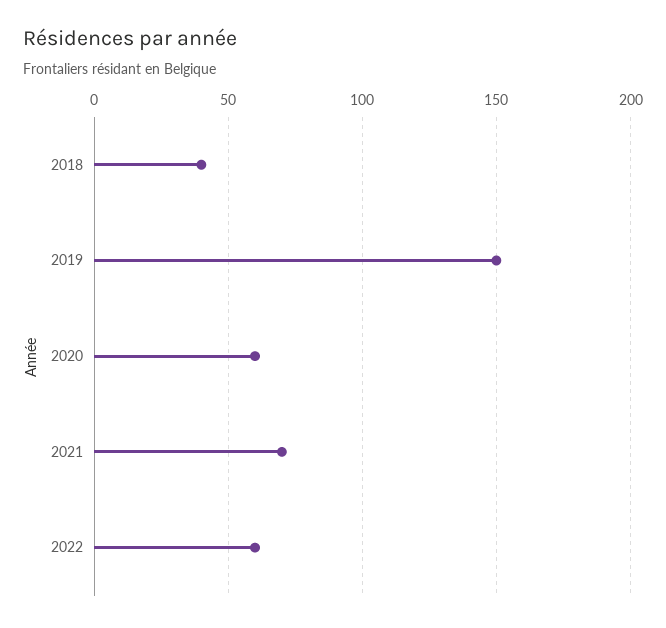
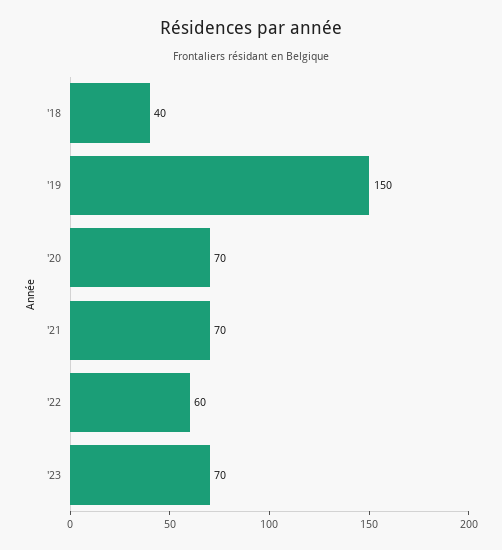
2020: 60 -> 70
'23: none -> 70

